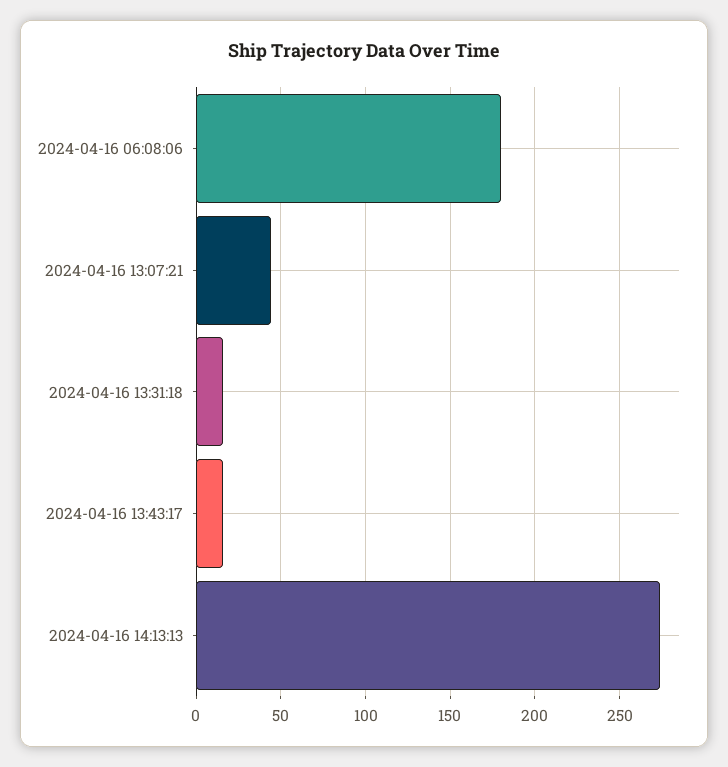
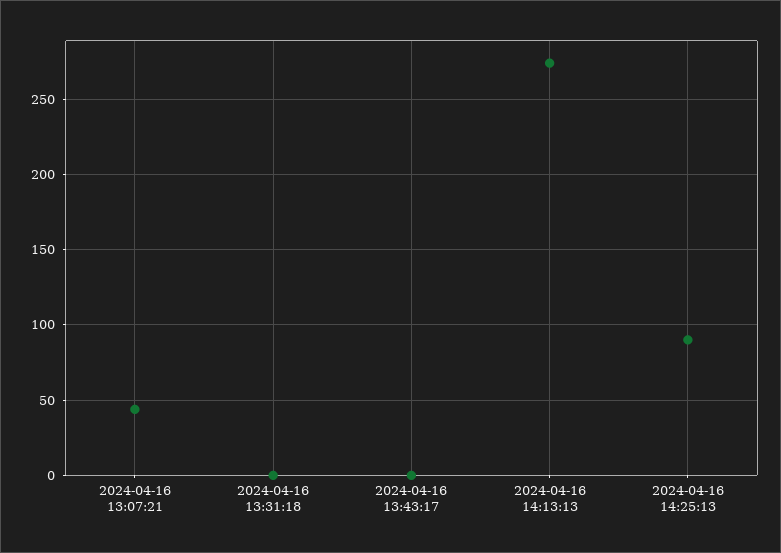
2024-04-16 06:08:06: 180 -> none
2024-04-16 13:31:18: 15 -> 0
2024-04-16 13:43:17: 15 -> 0
2024-04-16 14:25:13: none -> 90

